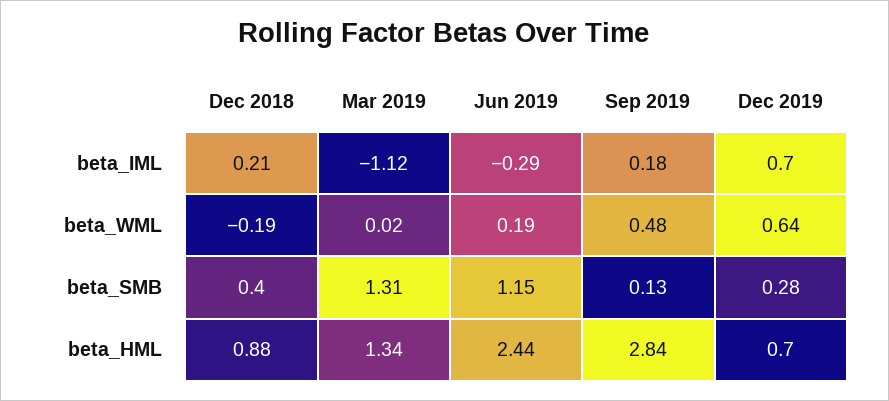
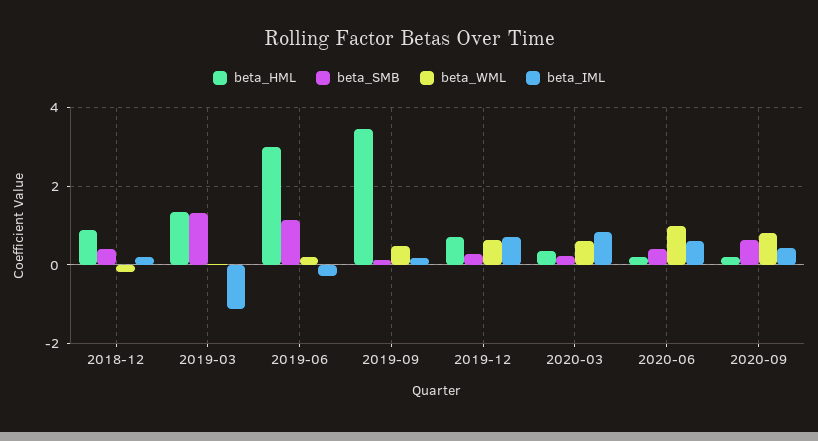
beta_HML, Jun 2019: 2.44 -> 3
beta_HML, Sep 2019: 2.84 -> 3.4
beta_HML, 2020-03: none -> 0.4
beta_SMB, 2020-03: none -> 0.2
beta_WML, 2020-03: none -> 0.6
beta_IML, 2020-03: none -> 0.8
beta_HML, 2020-06: none -> 0.2
beta_SMB, 2020-06: none -> 0.4
beta_WML, 2020-06: none -> 1
beta_IML, 2020-06: none -> 0.6
beta_HML, 2020-09: none -> 0.2
beta_SMB, 2020-09: none -> 0.6
beta_WML, 2020-09: none -> 0.8
beta_IML, 2020-09: none -> 0.4

